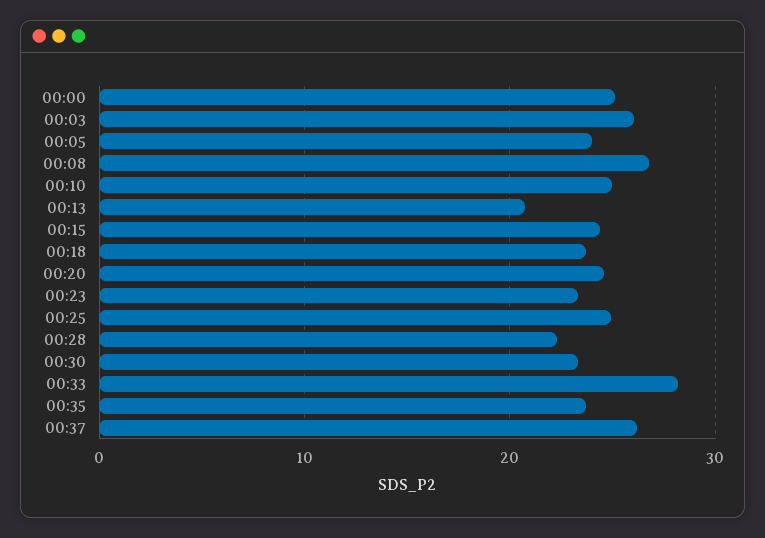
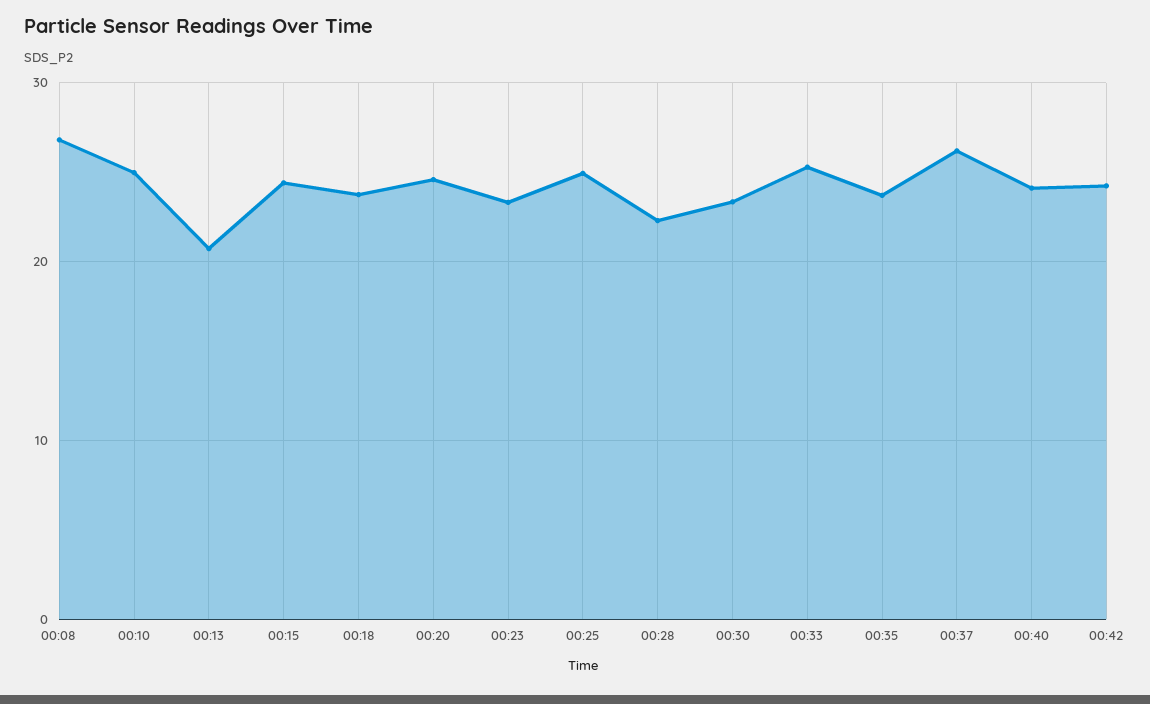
00:00: 25 -> none
00:03: 26 -> none
00:05: 24 -> none
00:33: 28 -> 25
00:40: none -> 24
00:42: none -> 24

